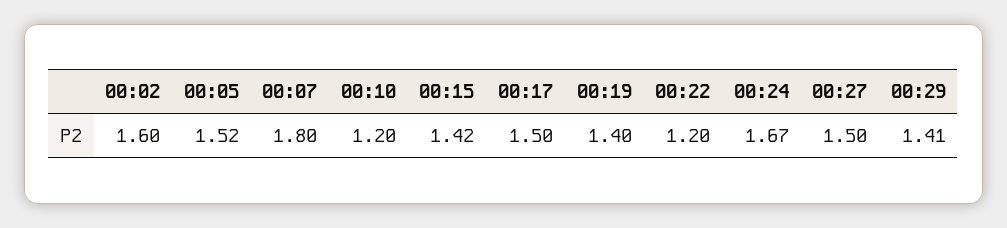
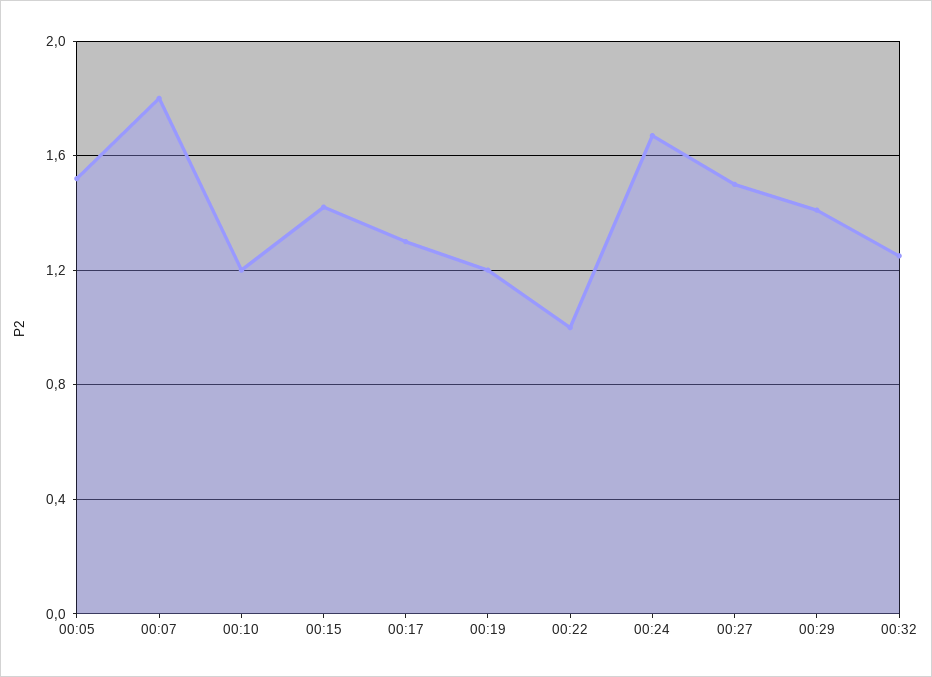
00:02: 1.6 -> none
00:17: 1.5 -> 1.3
00:19: 1.4 -> 1.2
00:22: 1.2 -> 1
00:32: none -> 1.25

